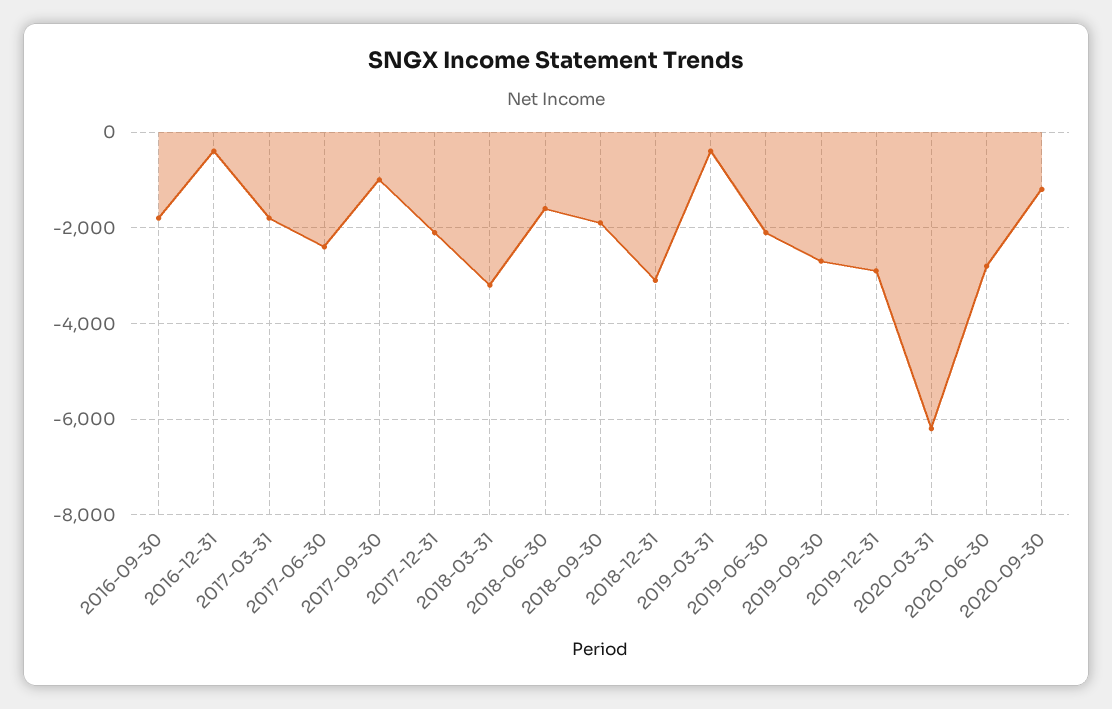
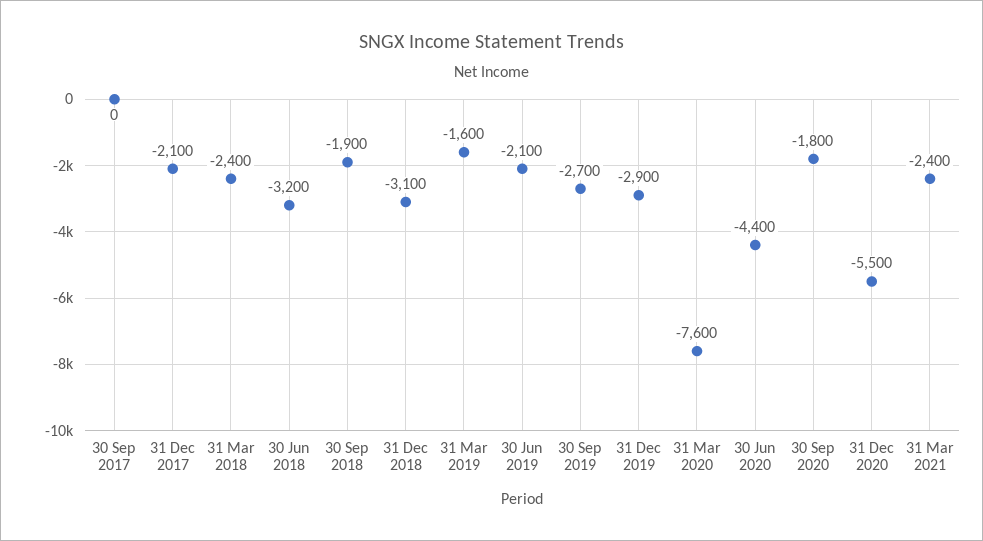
2016-09-30: -1800 -> none
2016-12-31: -400 -> none
2017-03-31: -1800 -> none
2017-06-30: -2400 -> none
2017-09-30: -1000 -> 0
2018-03-31: -3200 -> -2400
2018-06-30: -1600 -> -3200
2019-03-31: -400 -> -1600
2020-03-31: -6200 -> -7600
2020-06-30: -2800 -> -4400
2020-09-30: -1200 -> -1800
31 Dec 2020: none -> -5500
31 Mar 2021: none -> -2400

